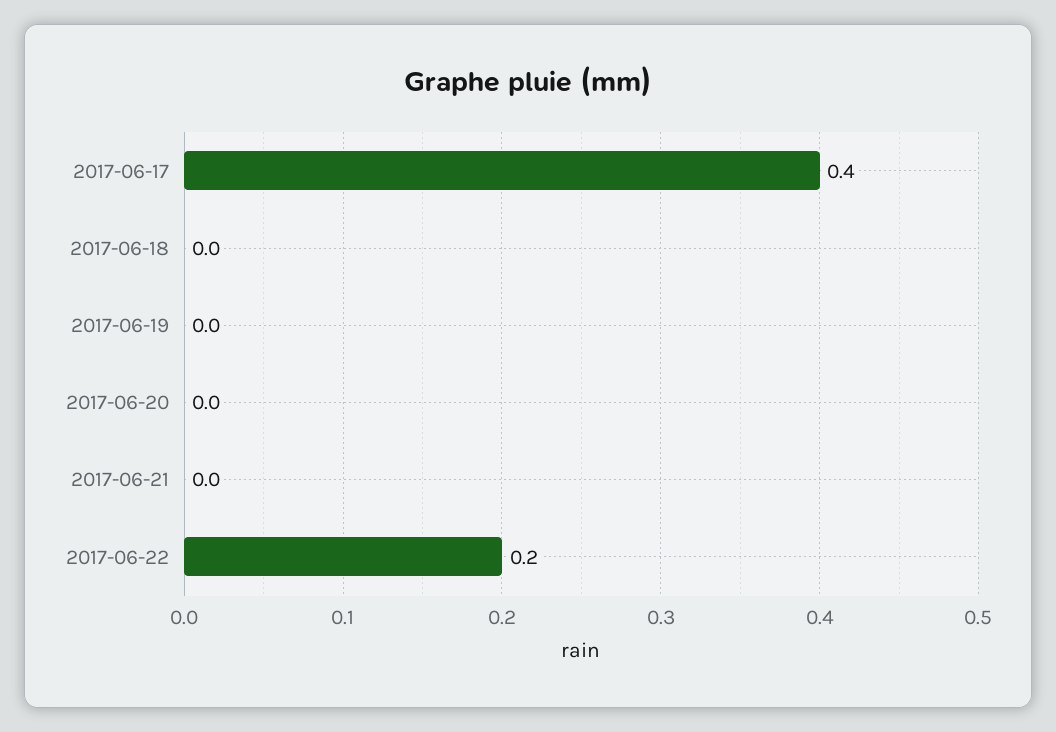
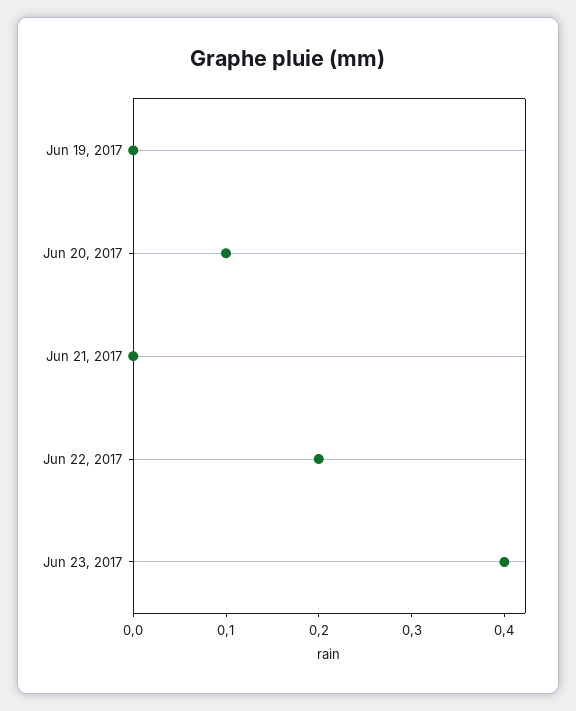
2017-06-17: 0.4 -> none
2017-06-18: 0 -> none
2017-06-20: 0 -> 0.1
Jun 23, 2017: none -> 0.4

